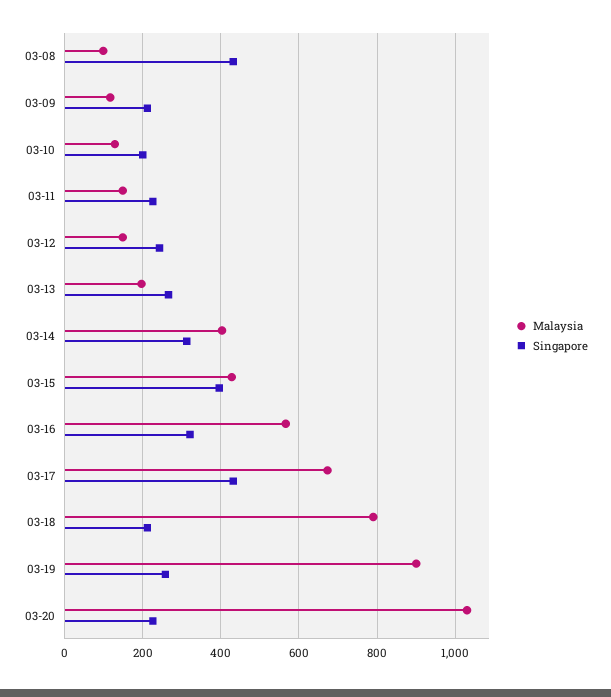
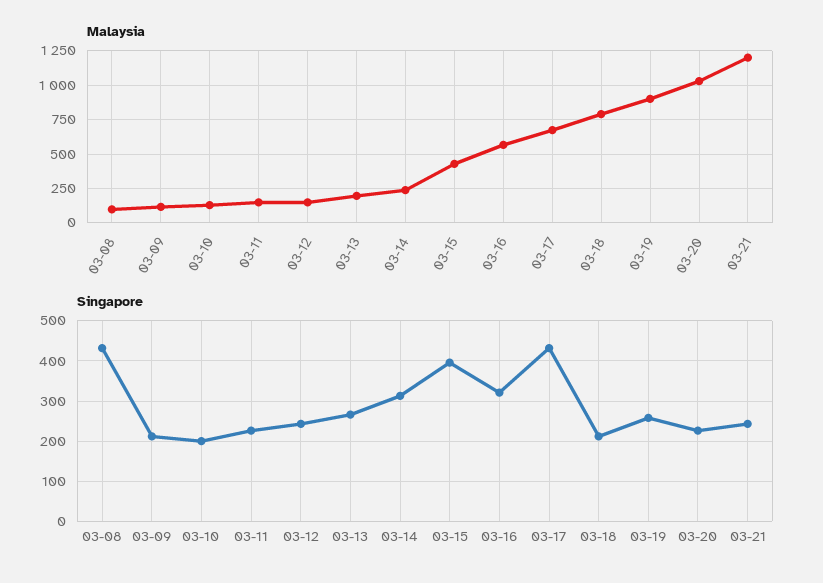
Malaysia, 03-14: 400 -> 250
Malaysia, 03-21: none -> 1200
Singapore, 03-21: none -> 240

